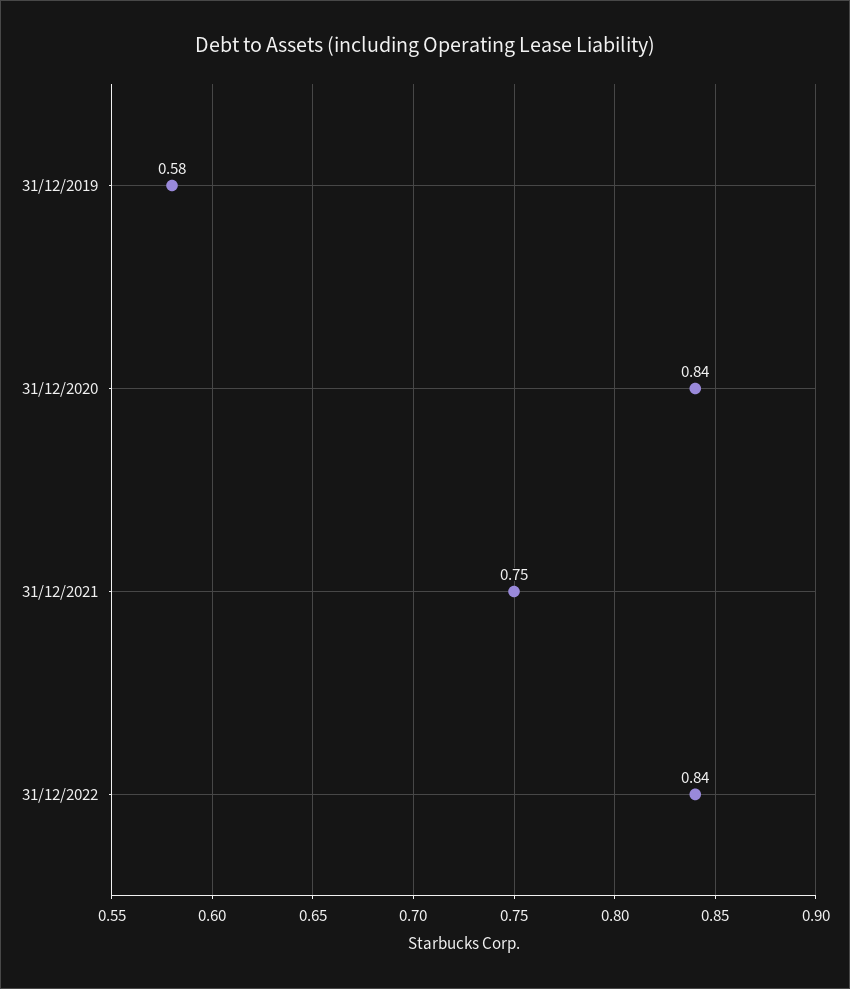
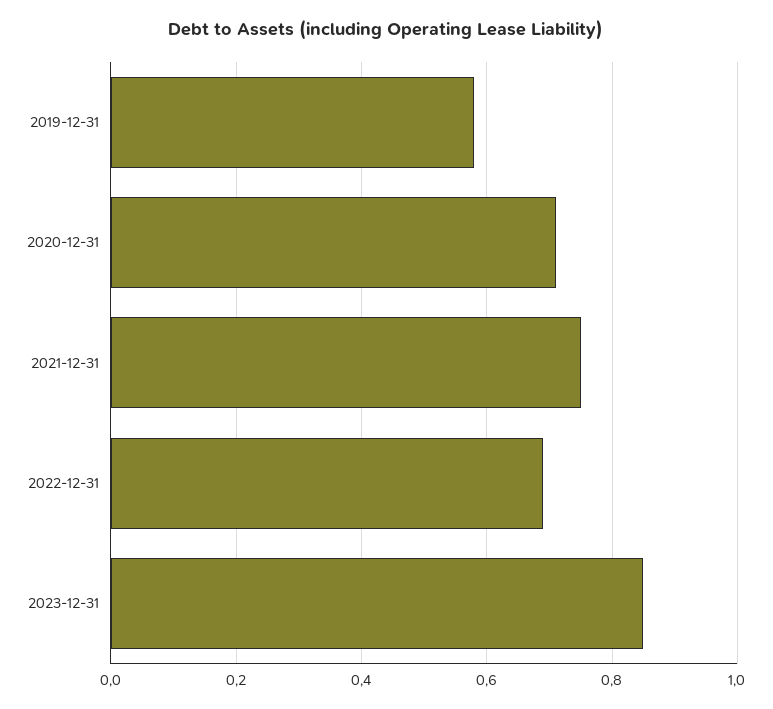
31/12/2020: 0.84 -> 0.7
31/12/2022: 0.84 -> 0.7
2023-12-31: none -> 0.85

